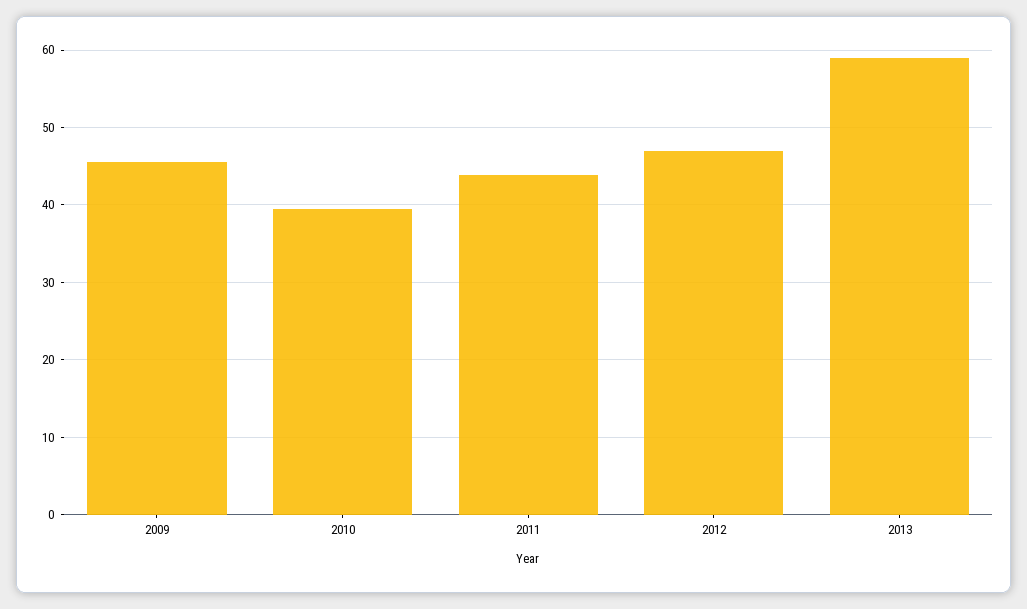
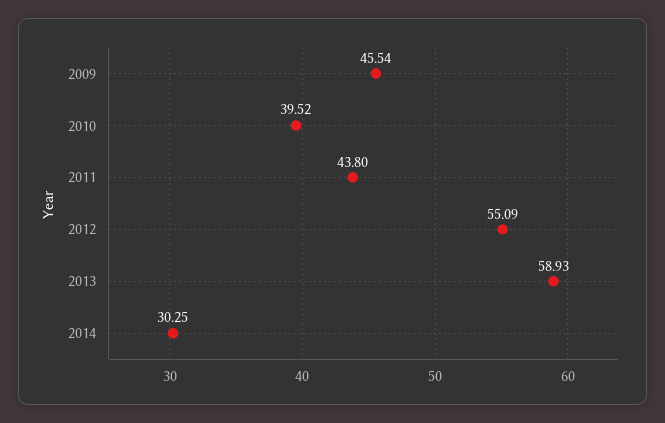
2012: 47 -> 55.09
2014: none -> 30.25

